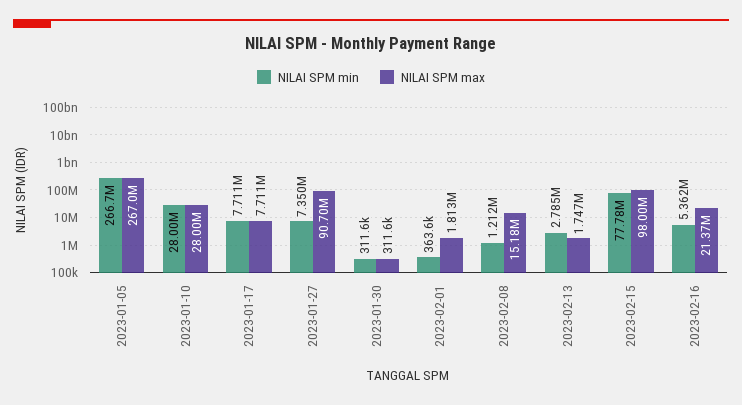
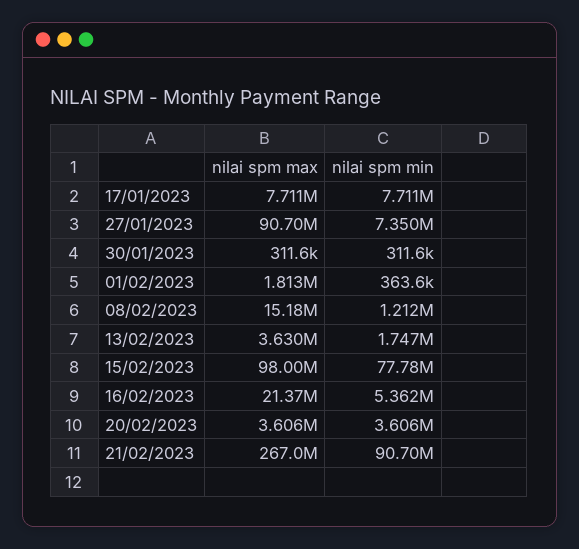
NILAI SPM min, 2023-01-05: 266700000 -> none
NILAI SPM max, 2023-01-05: 267000000 -> none
NILAI SPM min, 2023-01-10: 28000000 -> none
NILAI SPM max, 2023-01-10: 28000000 -> none
NILAI SPM min, 2023-02-13: 2785000 -> 1747000
NILAI SPM max, 2023-02-13: 1747000 -> 3630000
NILAI SPM max, 20/02/2023: none -> 3606000
NILAI SPM min, 20/02/2023: none -> 3606000
NILAI SPM max, 21/02/2023: none -> 267000000
NILAI SPM min, 21/02/2023: none -> 90700000

